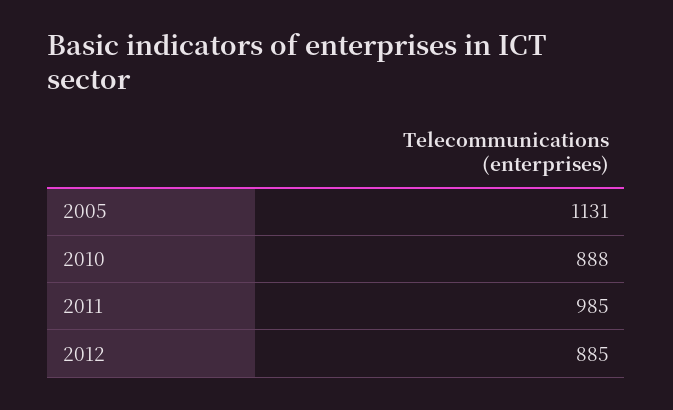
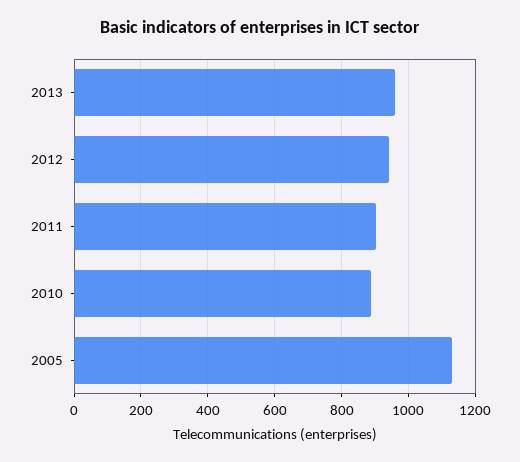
2011: 985 -> 900
2012: 885 -> 940
2013: none -> 960

